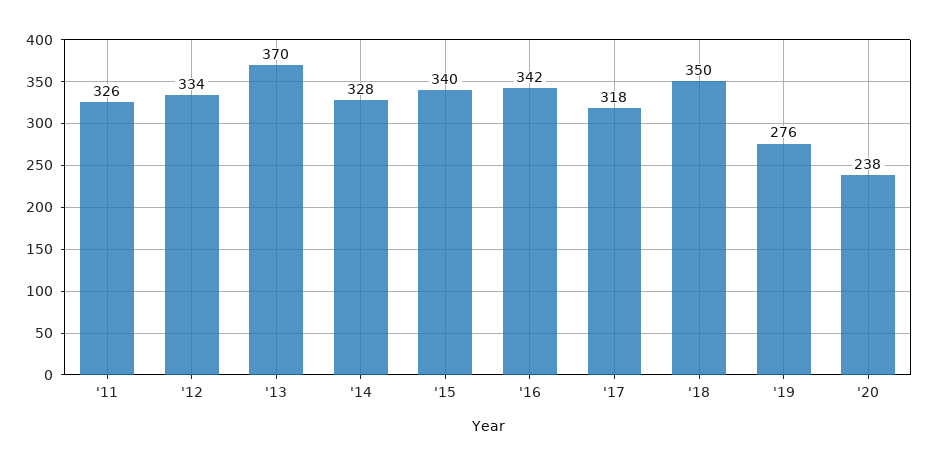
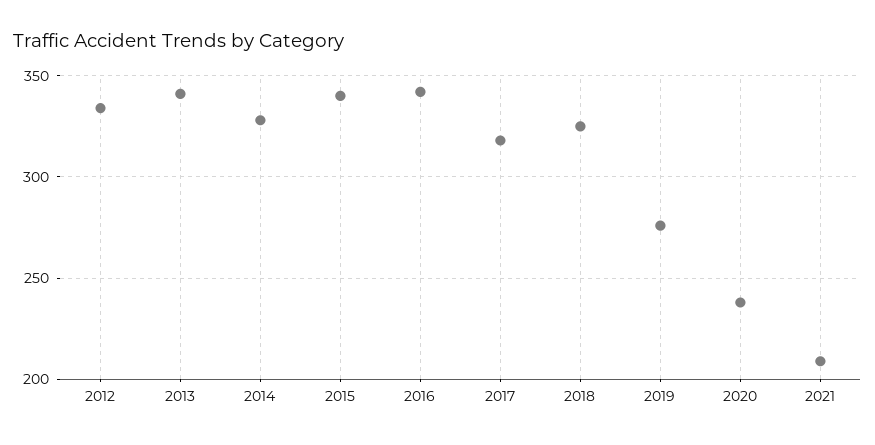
'11: 326 -> none
'13: 370 -> 340
'18: 350 -> 325
2021: none -> 210

